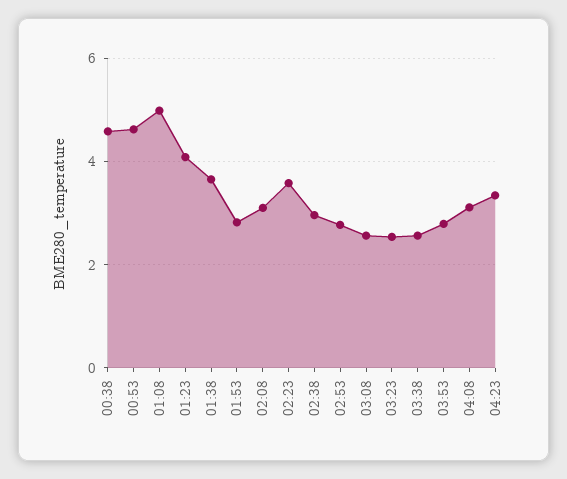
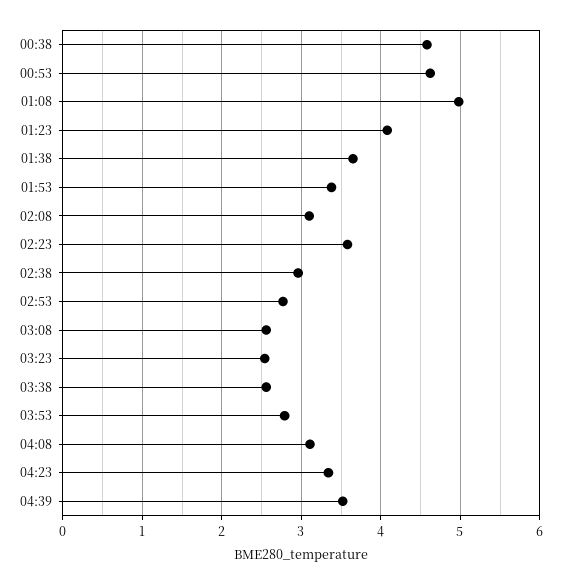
01:53: 2.8 -> 3.4
04:39: none -> 3.5

